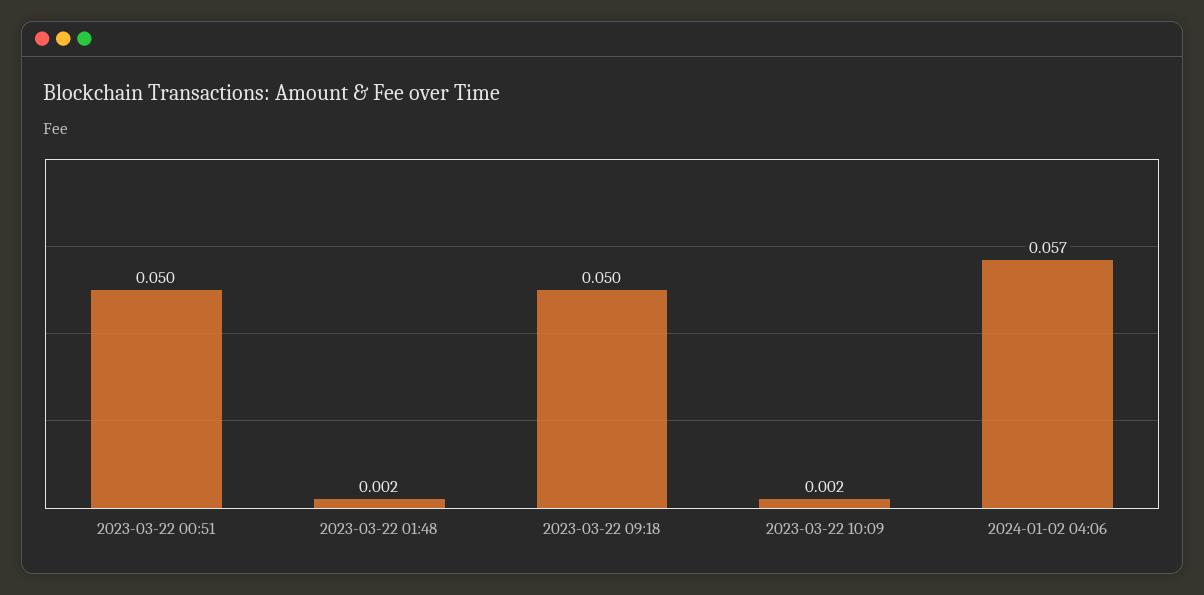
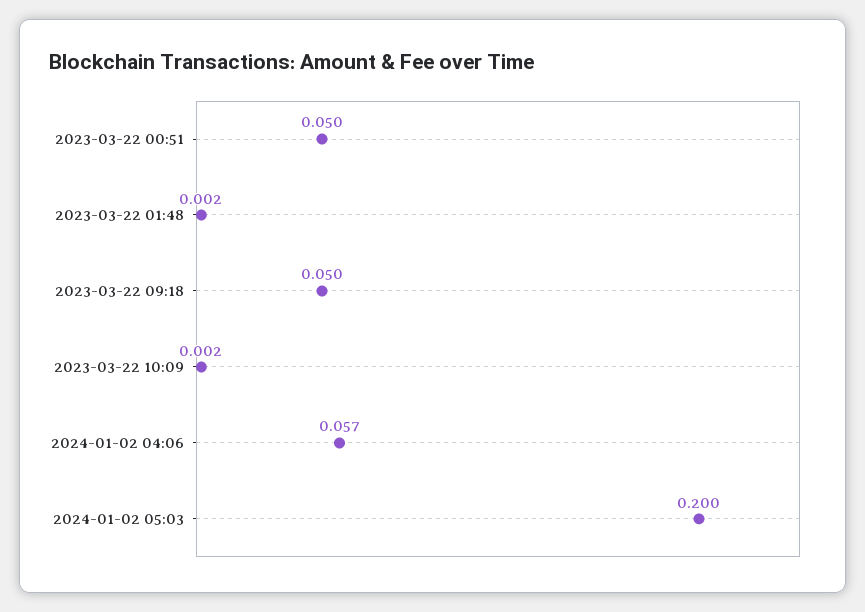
2024-01-02 05:03: none -> 0.2

